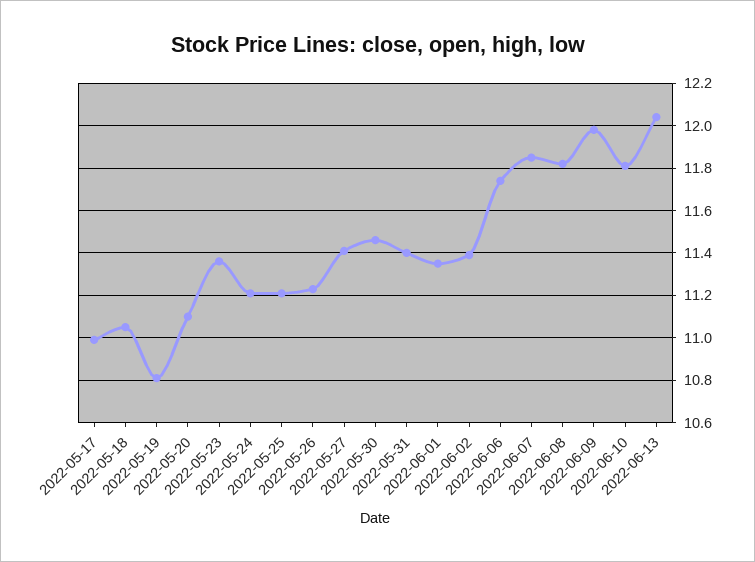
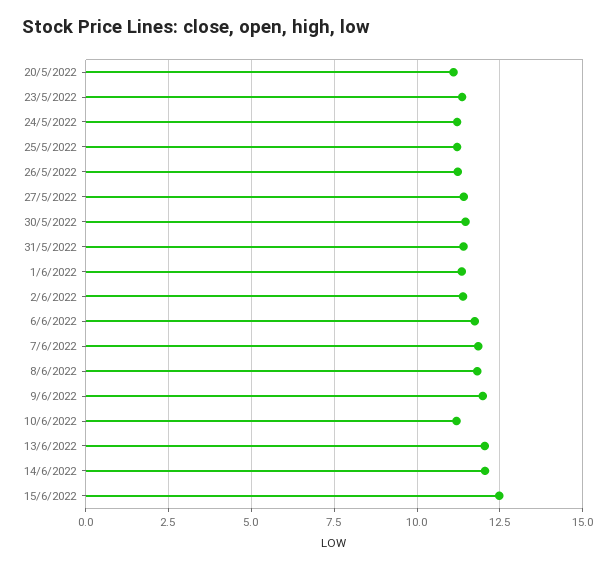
2022-05-17: 11 -> none
2022-05-18: 11.05 -> none
2022-05-19: 10.8 -> none
2022-06-10: 11.8 -> 11.25
14/6/2022: none -> 12
15/6/2022: none -> 12.5

